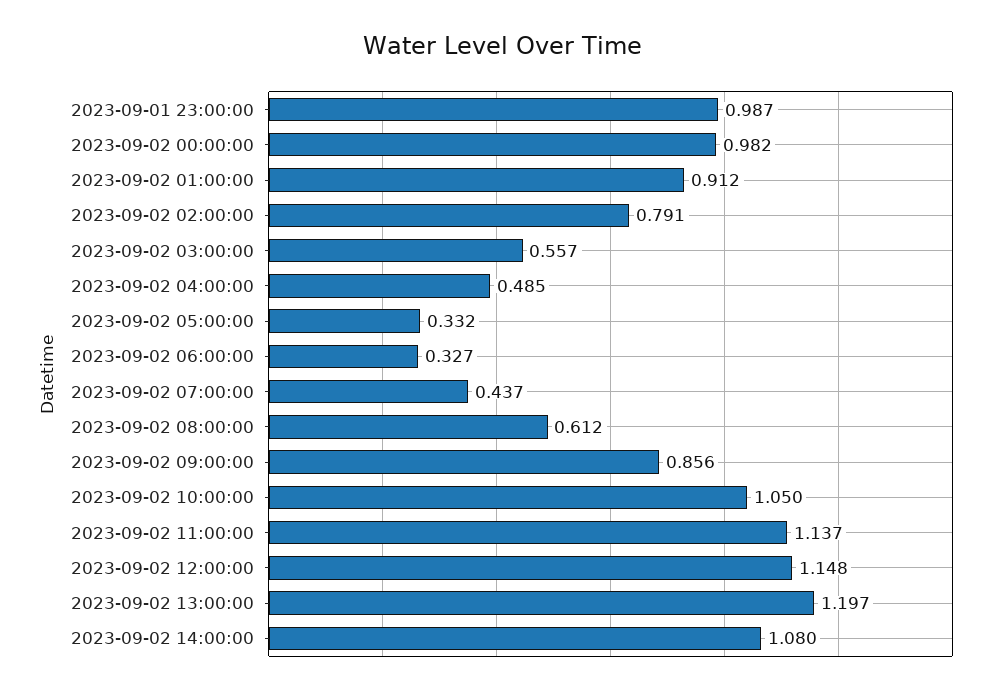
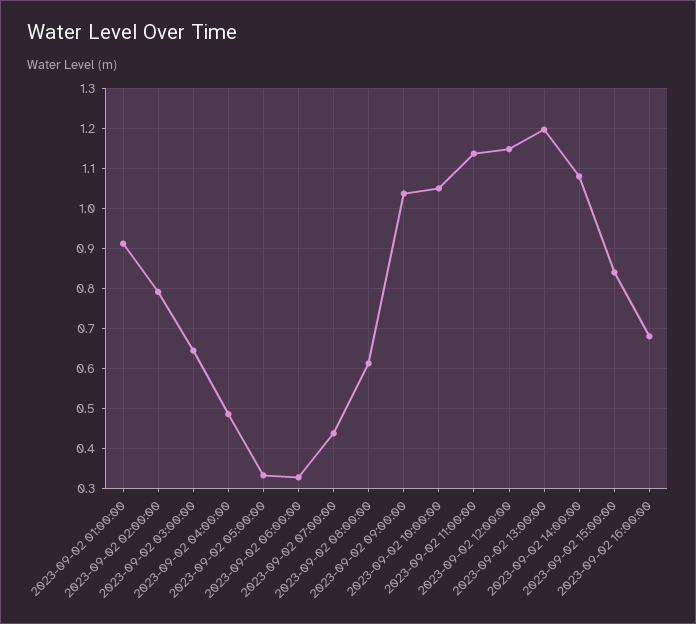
2023-09-01 23:00:00: 0.987 -> none
2023-09-02 00:00:00: 0.982 -> none
2023-09-02 03:00:00: 0.557 -> 0.64
2023-09-02 09:00:00: 0.856 -> 1.04
2023-09-02 15:00:00: none -> 0.84
2023-09-02 16:00:00: none -> 0.68

